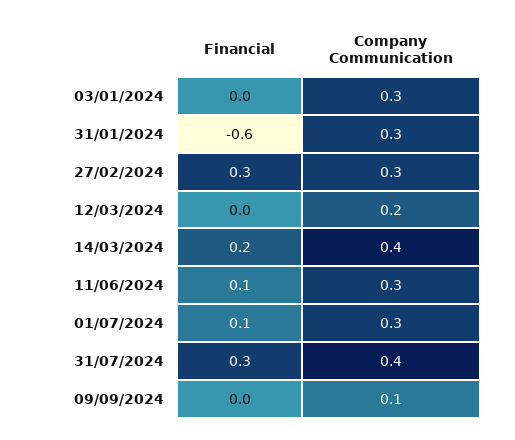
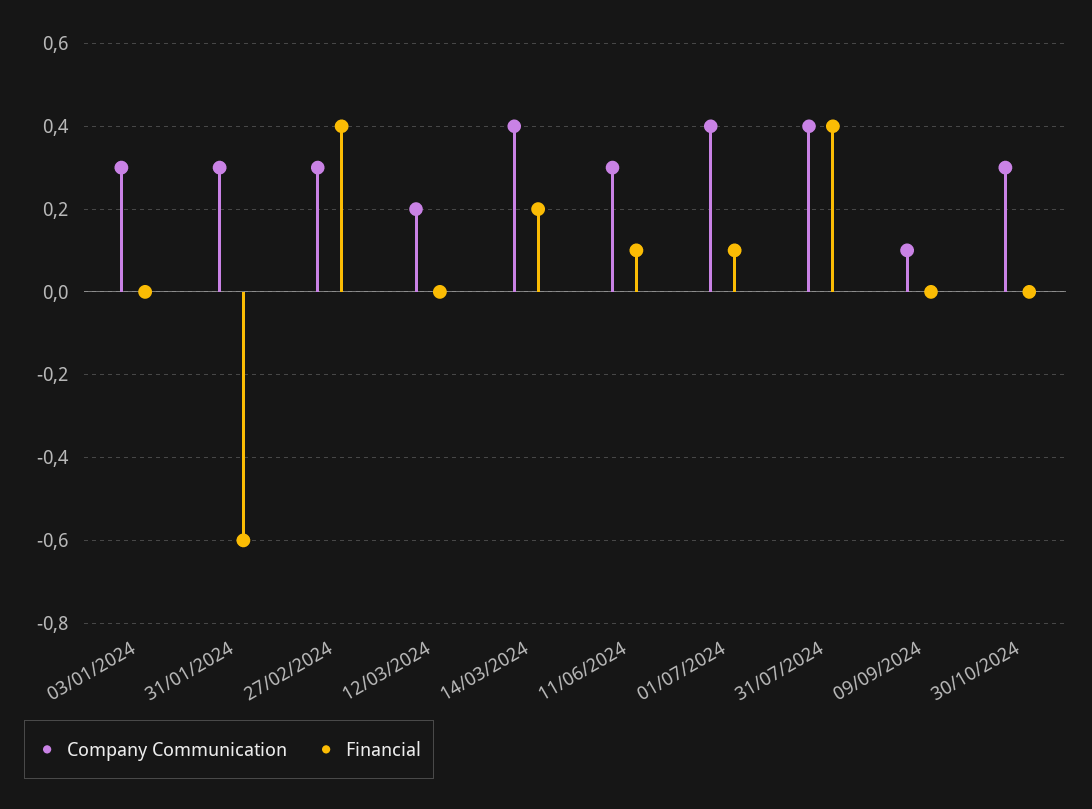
Financial, 27/02/2024: 0.3 -> 0.4
Company Communication, 01/07/2024: 0.3 -> 0.4
Financial, 31/07/2024: 0.3 -> 0.4
Company Communication, 30/10/2024: none -> 0.3
Financial, 30/10/2024: none -> 0

